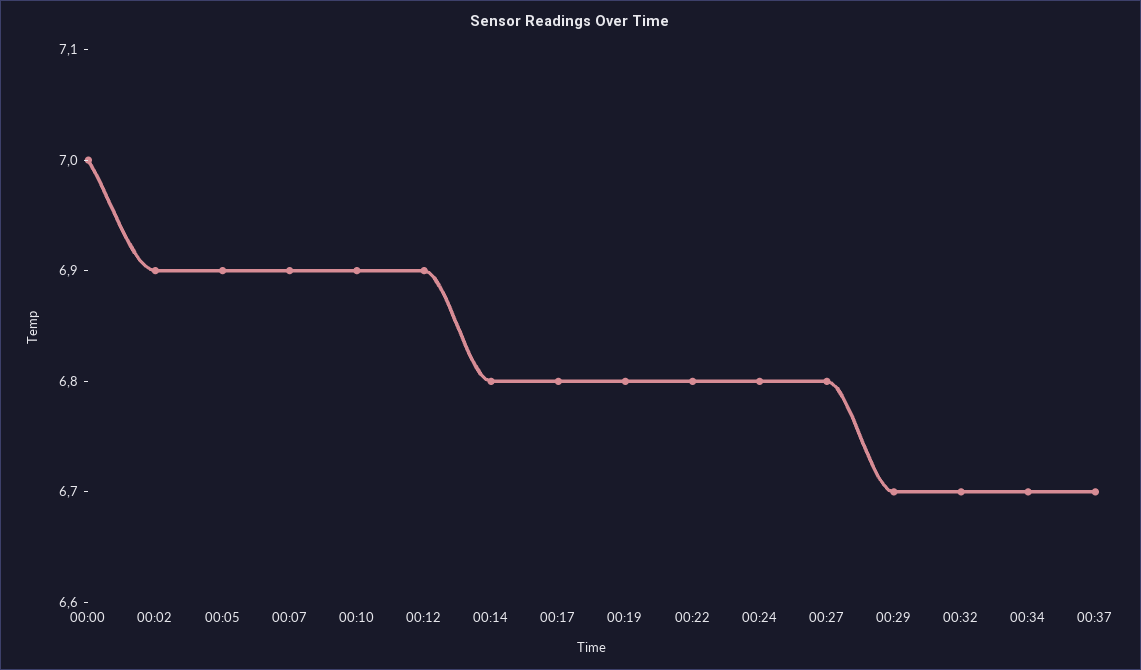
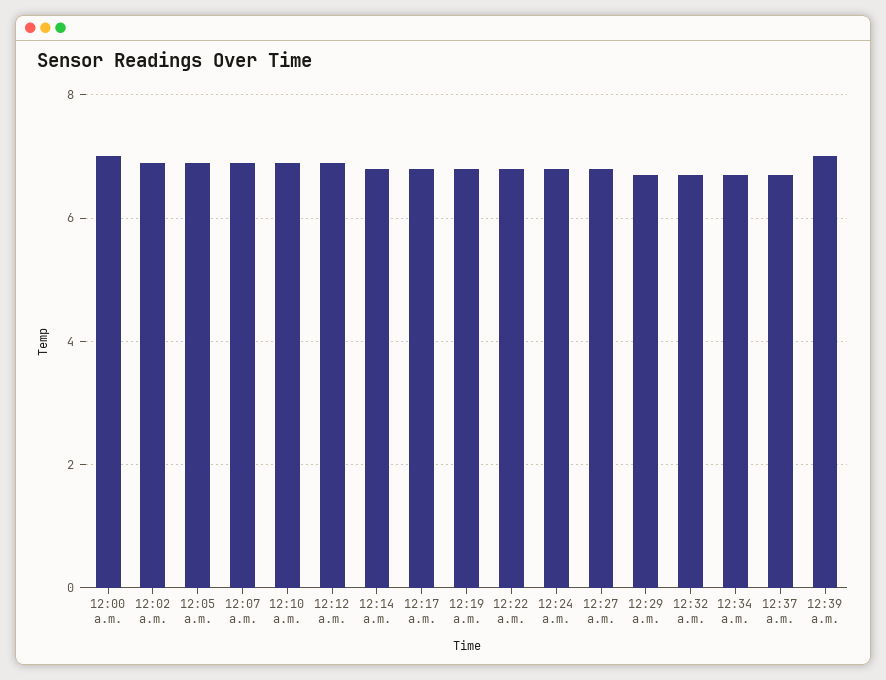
12:39 a.m.: none -> 7

